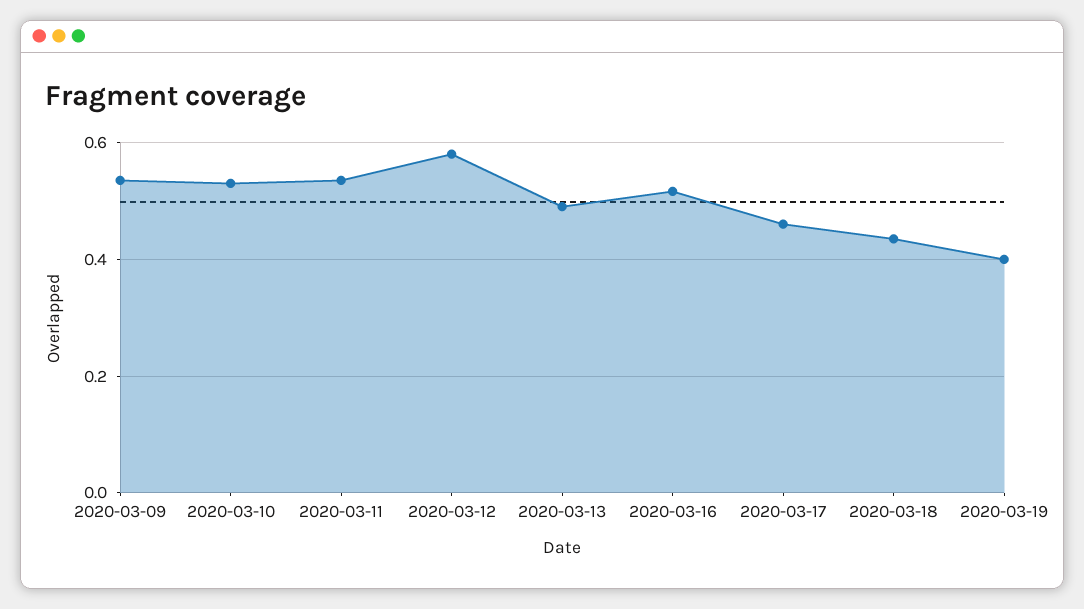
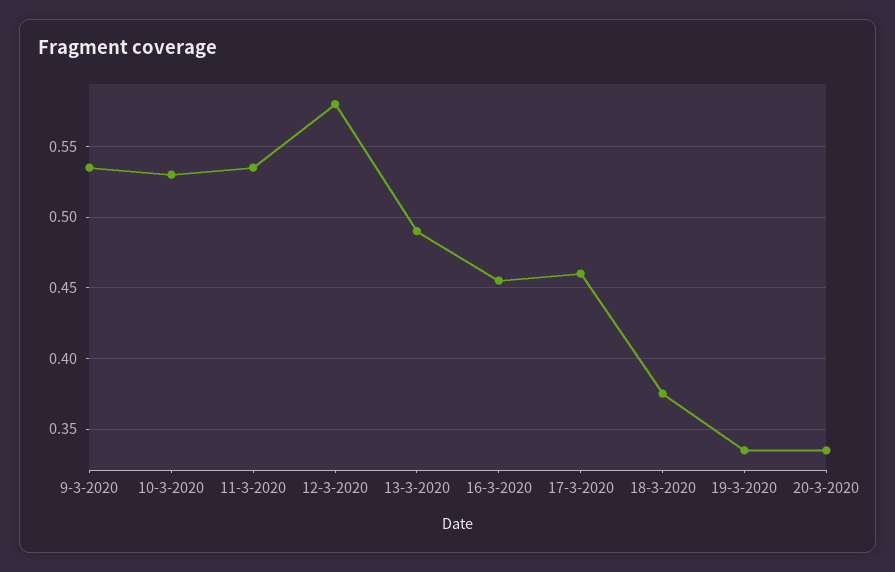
2020-03-16: 0.52 -> 0.455
2020-03-18: 0.44 -> 0.375
2020-03-19: 0.4 -> 0.335
20-3-2020: none -> 0.335

